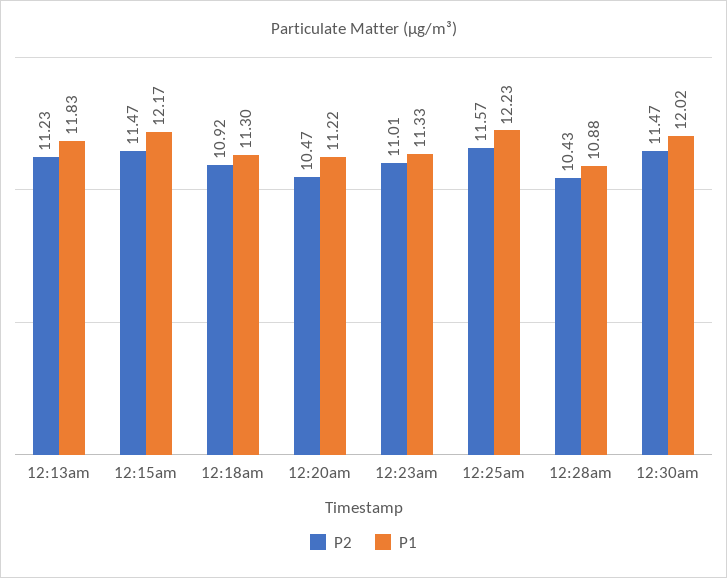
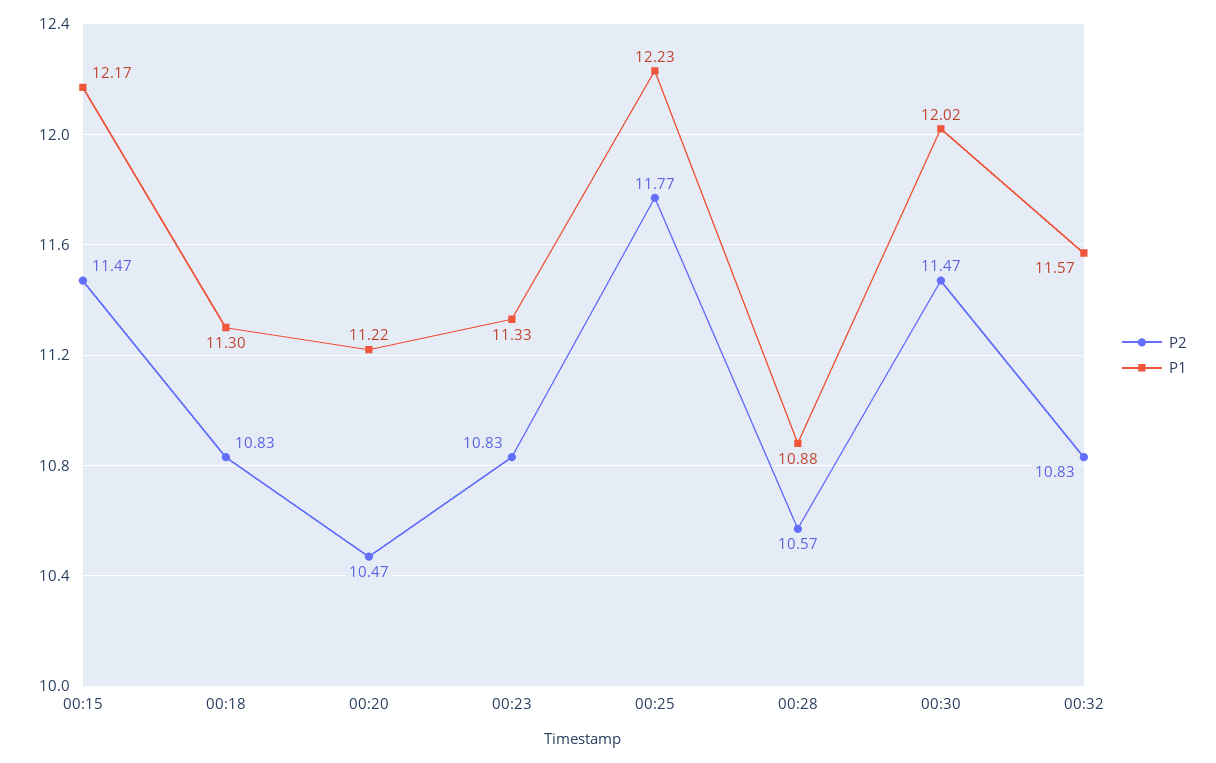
P2, 12:13am: 11.23 -> none
P1, 12:13am: 11.83 -> none
P2, 12:18am: 10.92 -> 10.83
P2, 12:23am: 11.01 -> 10.83
P2, 12:25am: 11.57 -> 11.77
P2, 12:28am: 10.43 -> 10.57
P2, 00:32: none -> 10.83
P1, 00:32: none -> 11.57

